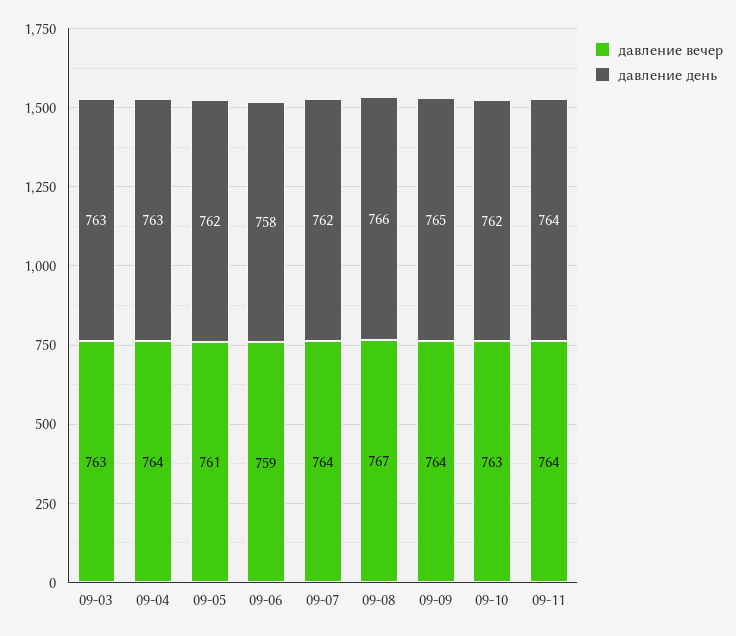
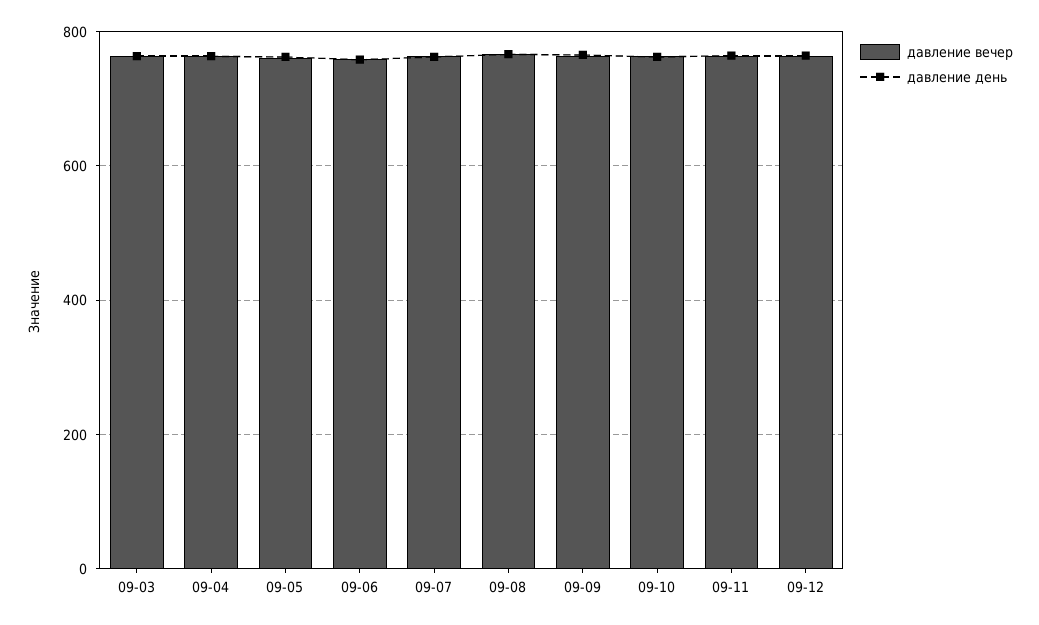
давление вечер, 09-12: none -> 760
давление день, 09-12: none -> 760

